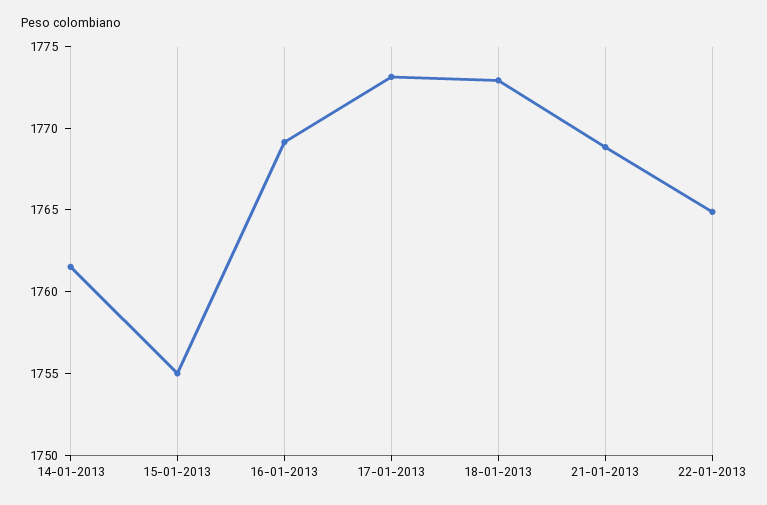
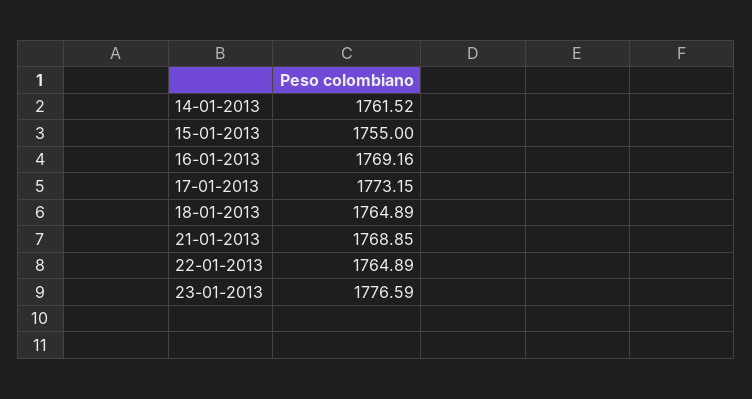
18-01-2013: 1773 -> 1764.89
23-01-2013: none -> 1776.59

